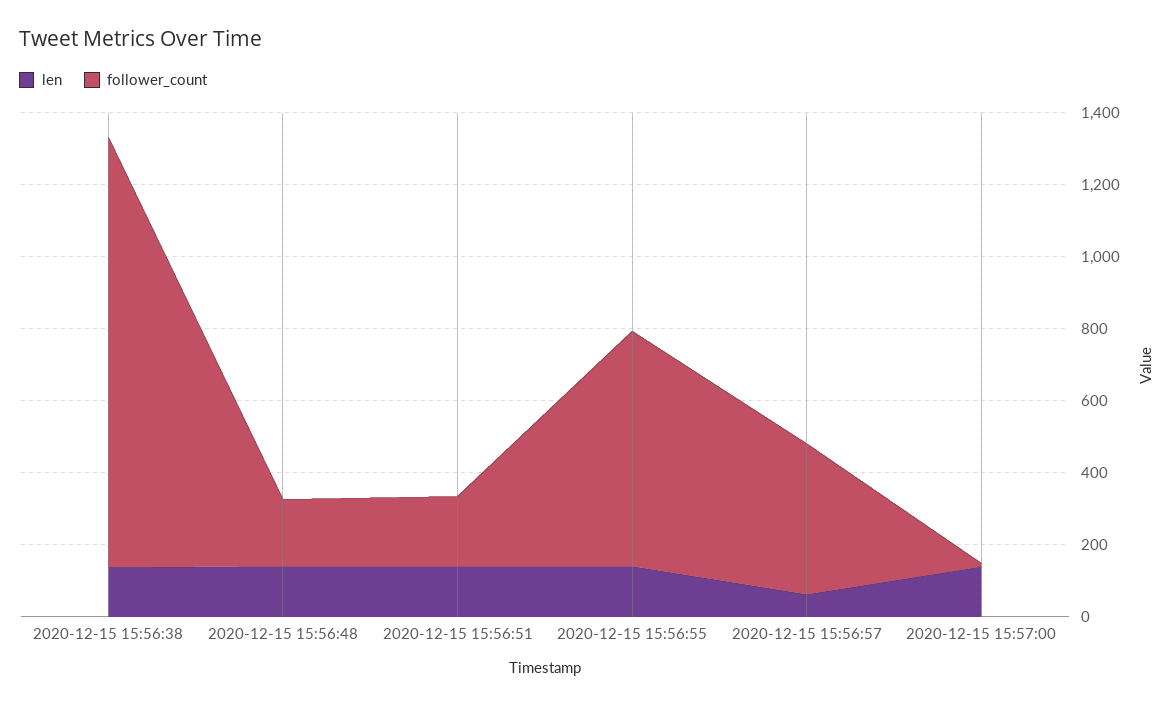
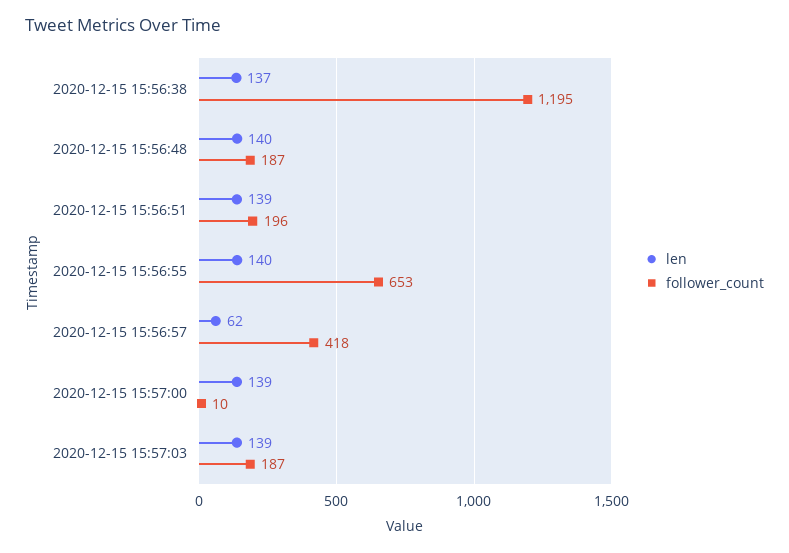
len, 2020-12-15 15:57:03: none -> 139
follower_count, 2020-12-15 15:57:03: none -> 187

